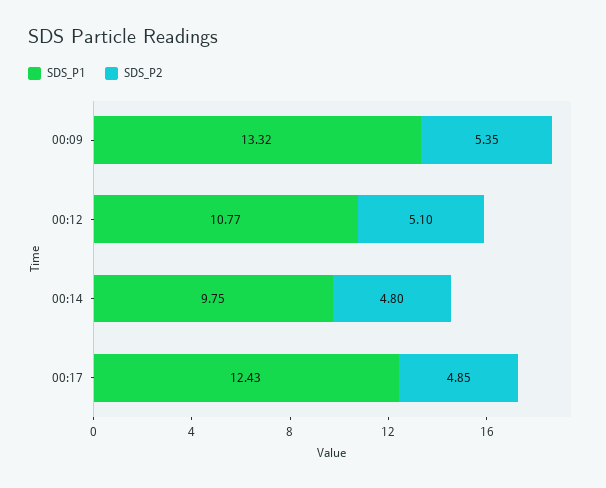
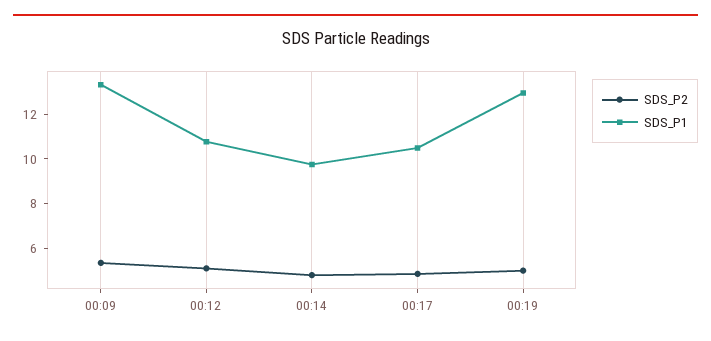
SDS_P1, 00:17: 12.43 -> 10.5
SDS_P2, 00:19: none -> 5
SDS_P1, 00:19: none -> 13

